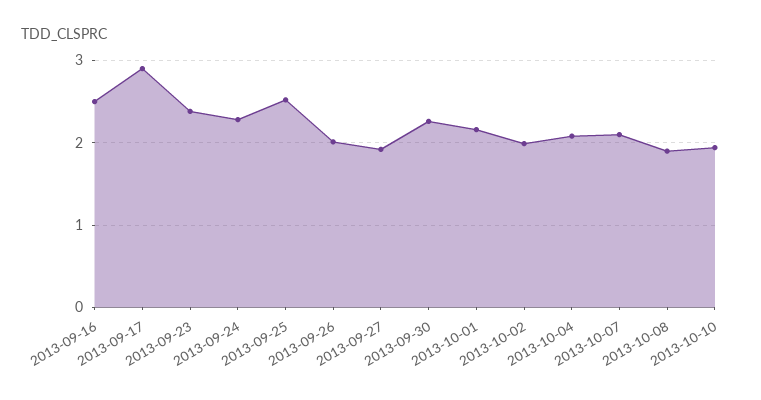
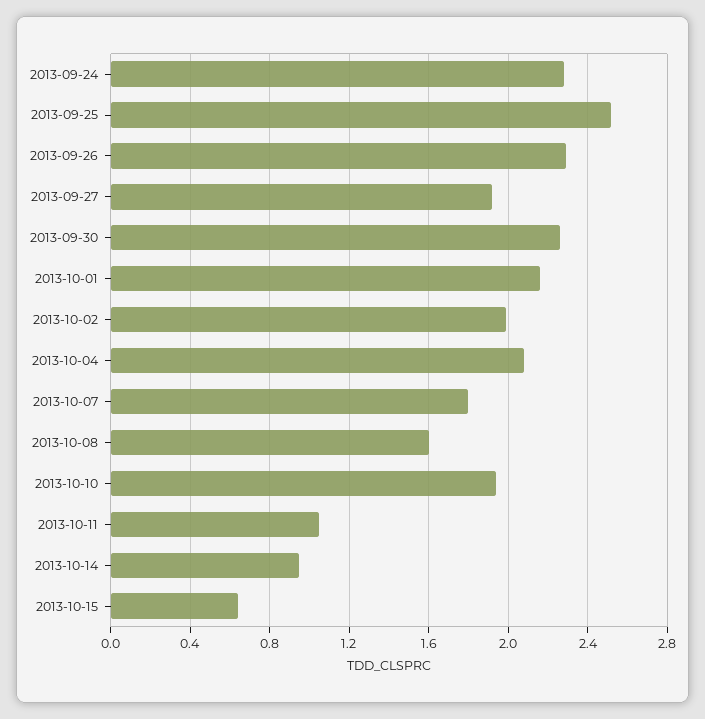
2013-09-16: 2.5 -> none
2013-09-17: 2.9 -> none
2013-09-23: 2.4 -> none
2013-09-26: 2 -> 2.3
2013-10-07: 2.1 -> 1.8
2013-10-08: 1.9 -> 1.6
2013-10-11: none -> 1.05
2013-10-14: none -> 0.95
2013-10-15: none -> 0.65

